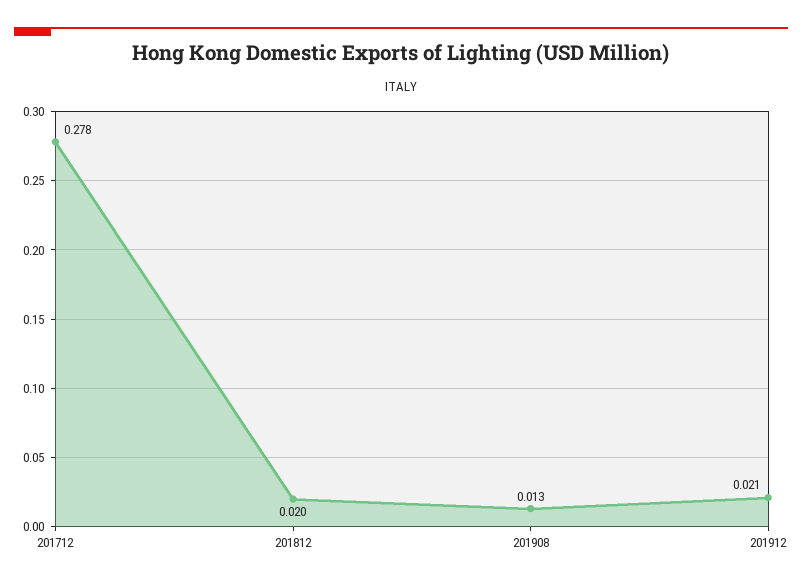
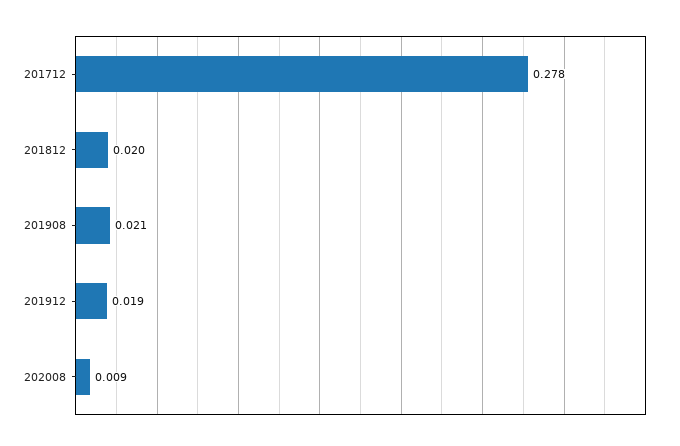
201908: 0.013 -> 0.021
201912: 0.021 -> 0.019
202008: none -> 0.009

